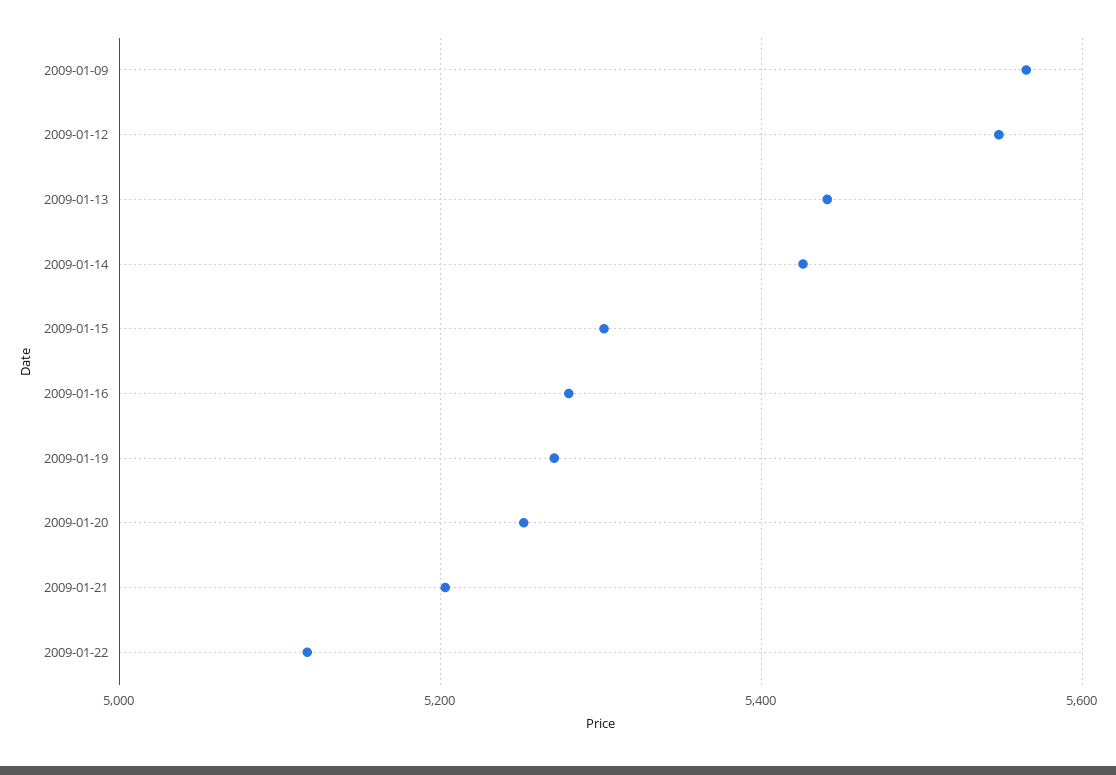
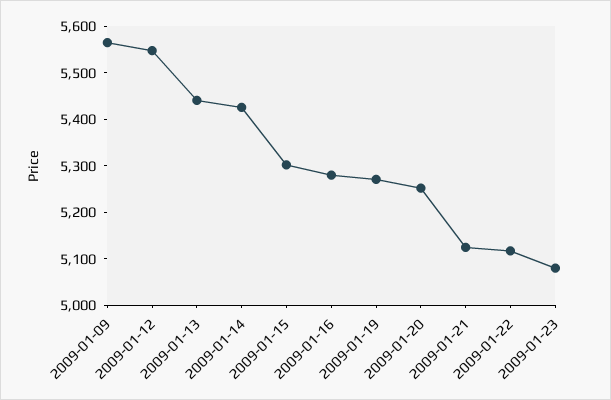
2009-01-21: 5200 -> 5120
2009-01-23: none -> 5080

